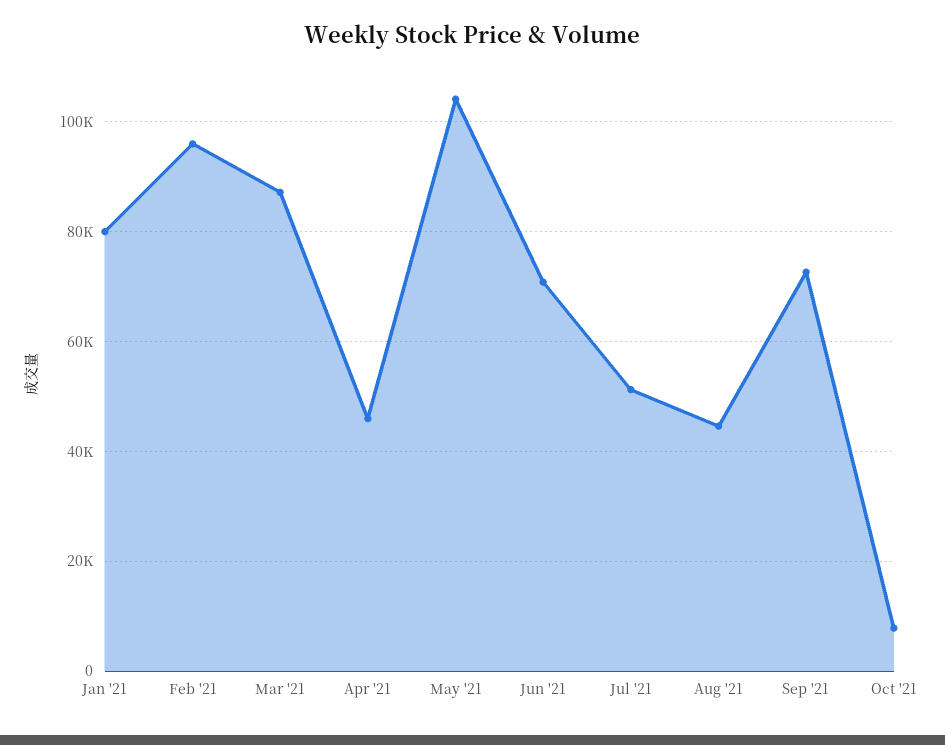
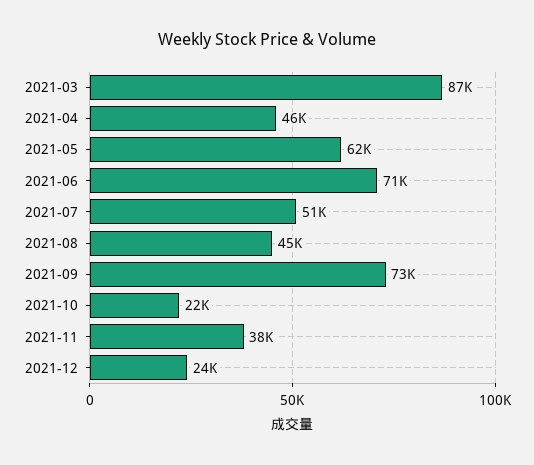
Jan '21: 80000 -> none
Feb '21: 96000 -> none
May '21: 104000 -> 62000
Oct '21: 8000 -> 22000
2021-11: none -> 38000
2021-12: none -> 24000

